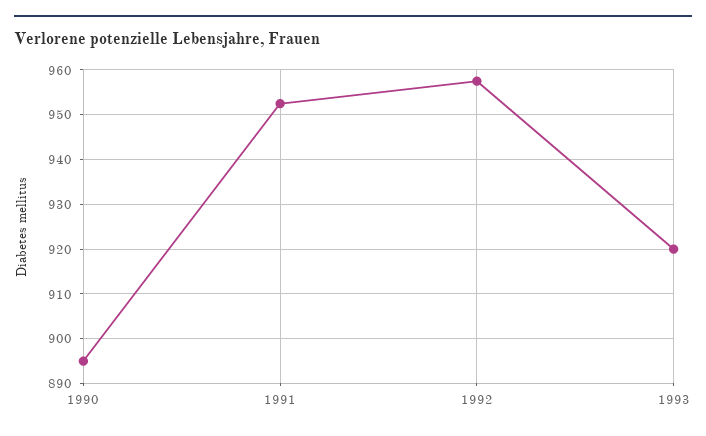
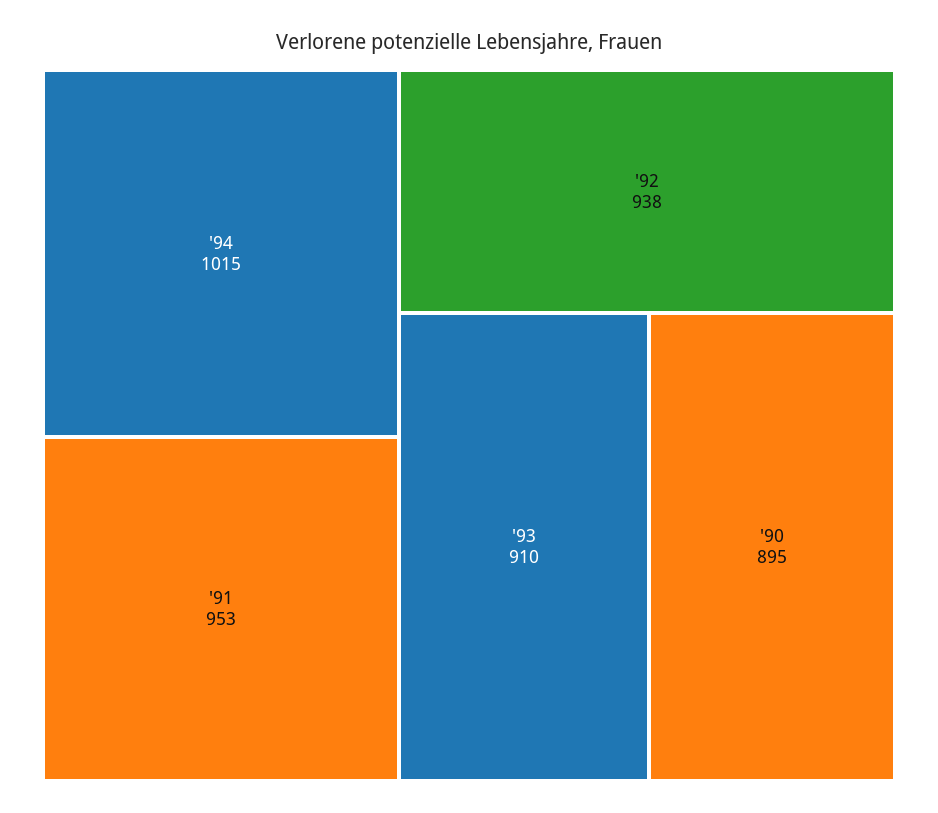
1992: 958 -> 938
1993: 920 -> 910
'94: none -> 1015

